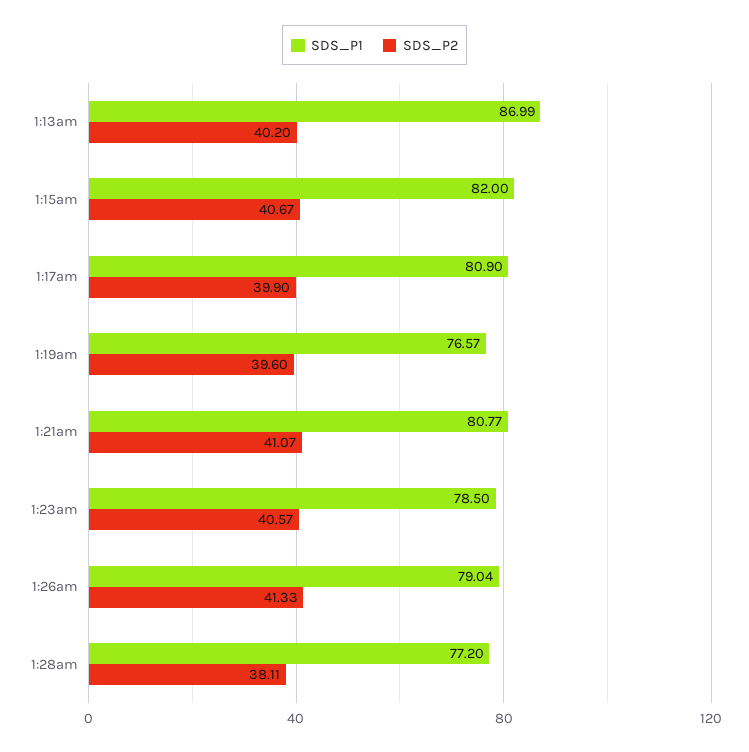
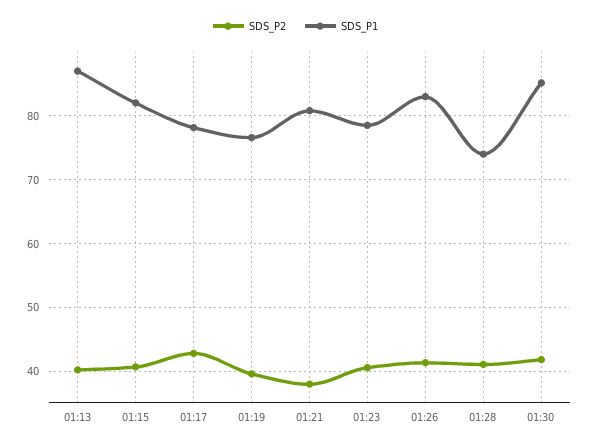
SDS_P1, 1:17am: 80.9 -> 78
SDS_P2, 1:17am: 39.9 -> 43
SDS_P2, 1:21am: 41.07 -> 38
SDS_P1, 1:26am: 79.04 -> 83
SDS_P1, 1:28am: 77.2 -> 74
SDS_P2, 1:28am: 38.11 -> 41
SDS_P2, 01:30: none -> 42
SDS_P1, 01:30: none -> 85

